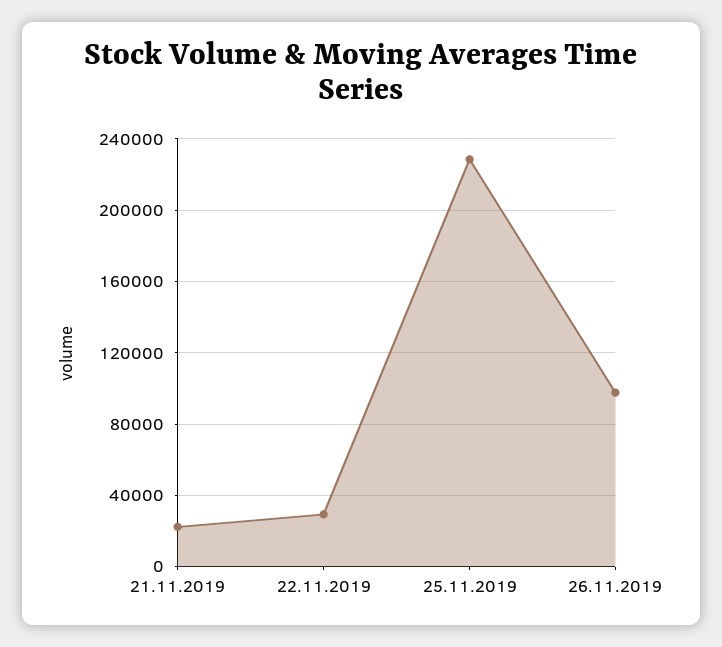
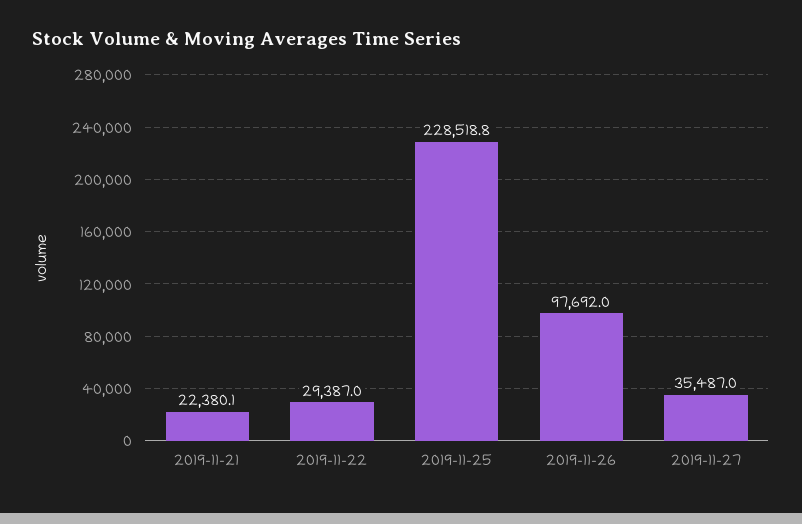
2019-11-27: none -> 35487

